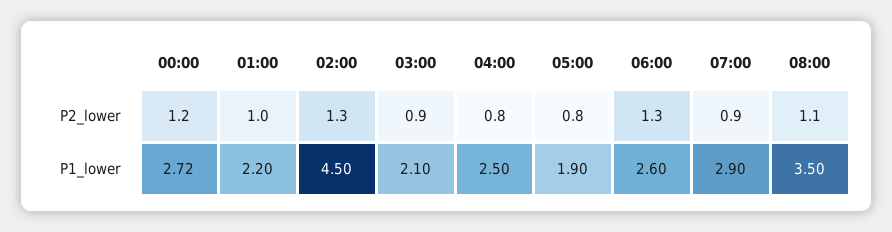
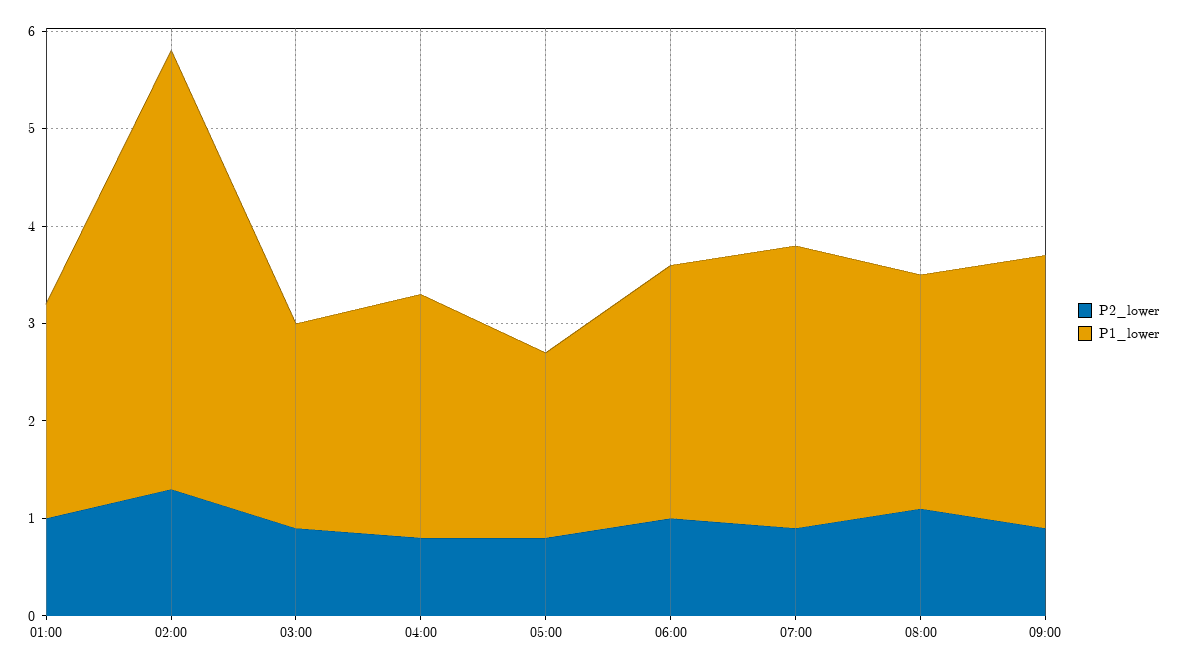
P2_lower, 00:00: 1.2 -> none
P2_lower, 06:00: 1.3 -> 1
P1_lower, 00:00: 2.72 -> none
P1_lower, 08:00: 3.5 -> 2.4
P2_lower, 09:00: none -> 0.9
P1_lower, 09:00: none -> 2.8

